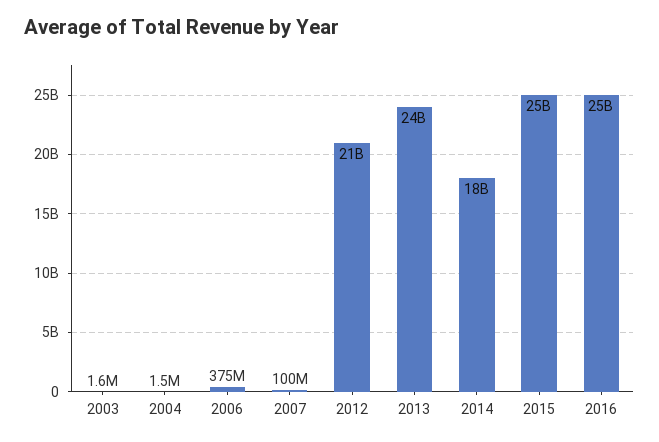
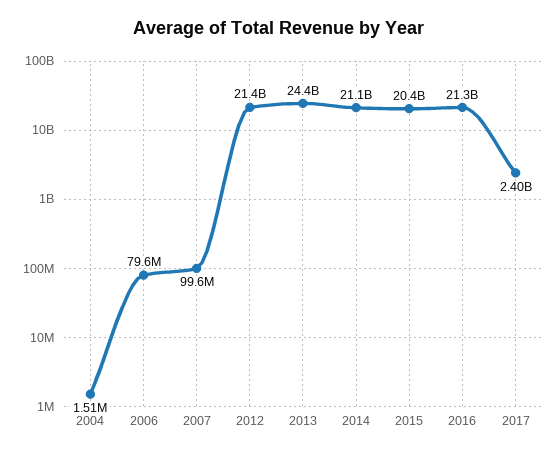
2003: 1600000 -> none
2006: 375000000 -> 79600000
2014: 18000000000 -> 21100000000
2015: 25000000000 -> 20400000000
2016: 25000000000 -> 21300000000
2017: none -> 2400000000

